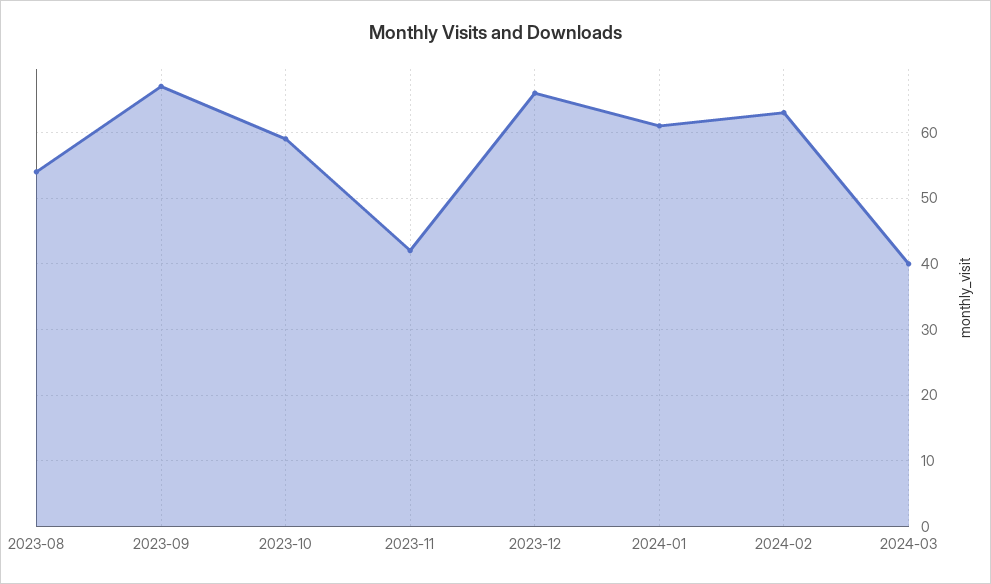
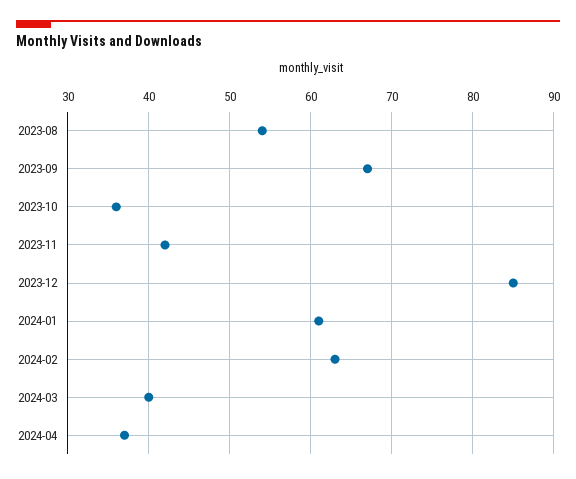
2023-10: 59 -> 36
2023-12: 66 -> 85
2024-04: none -> 37

